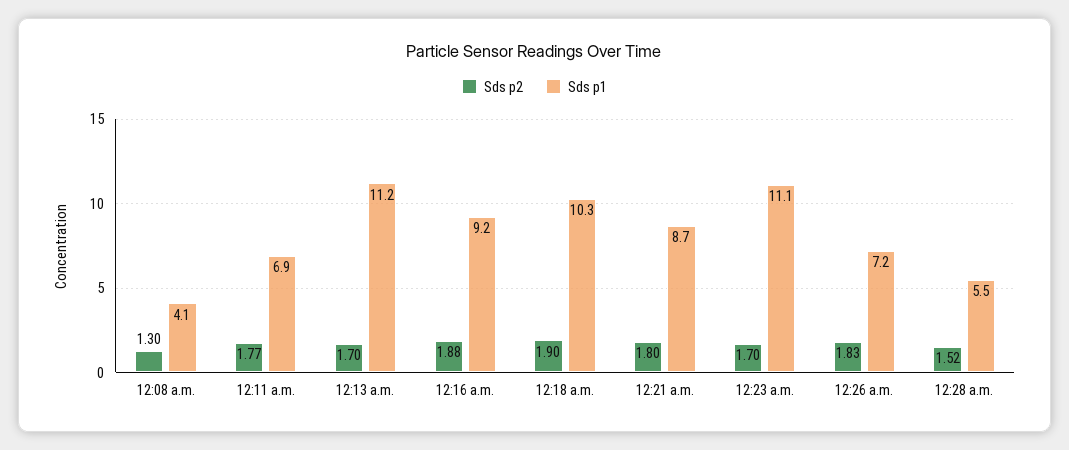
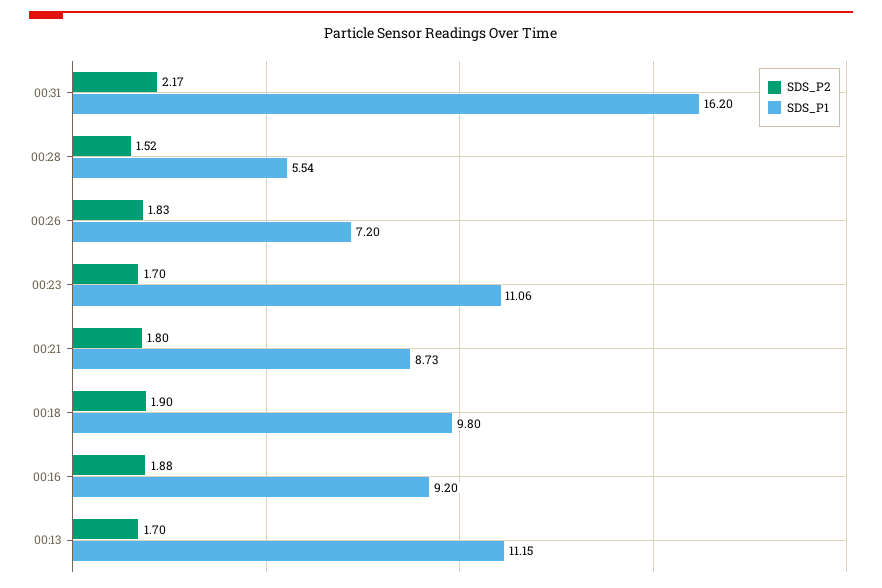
Sds p2, 12:08 a.m.: 1.3 -> none
Sds p1, 12:08 a.m.: 4.1 -> none
Sds p2, 12:11 a.m.: 1.77 -> none
Sds p1, 12:11 a.m.: 6.9 -> none
Sds p1, 12:18 a.m.: 10.3 -> 9.8
Sds p2, 00:31: none -> 2.17
Sds p1, 00:31: none -> 16.2

